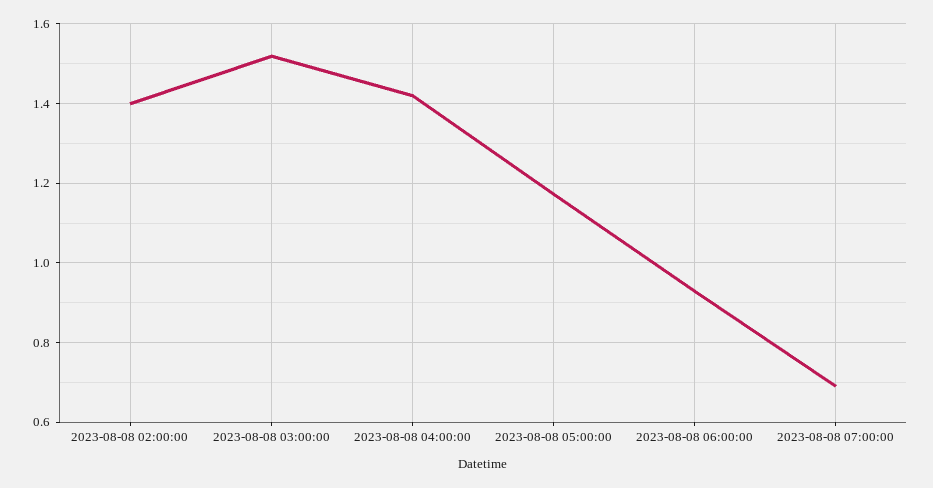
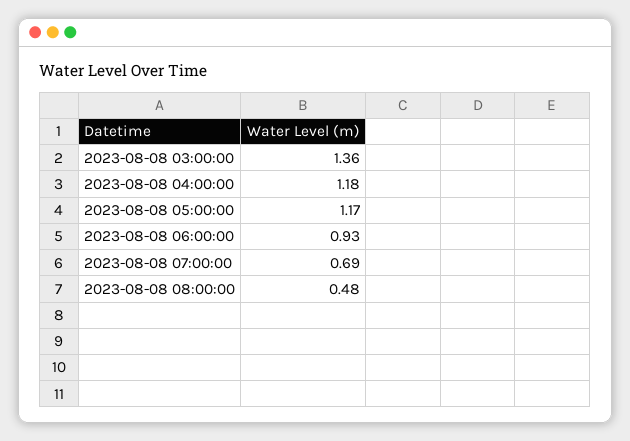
2023-08-08 02:00:00: 1.4 -> none
2023-08-08 03:00:00: 1.52 -> 1.36
2023-08-08 04:00:00: 1.42 -> 1.18
2023-08-08 08:00:00: none -> 0.48

